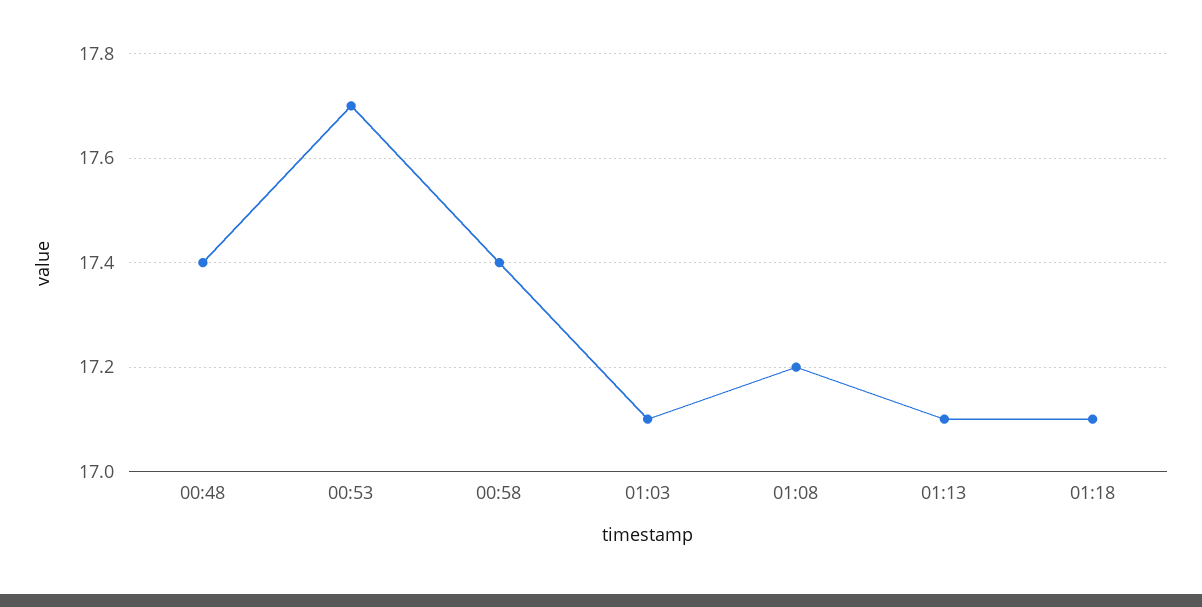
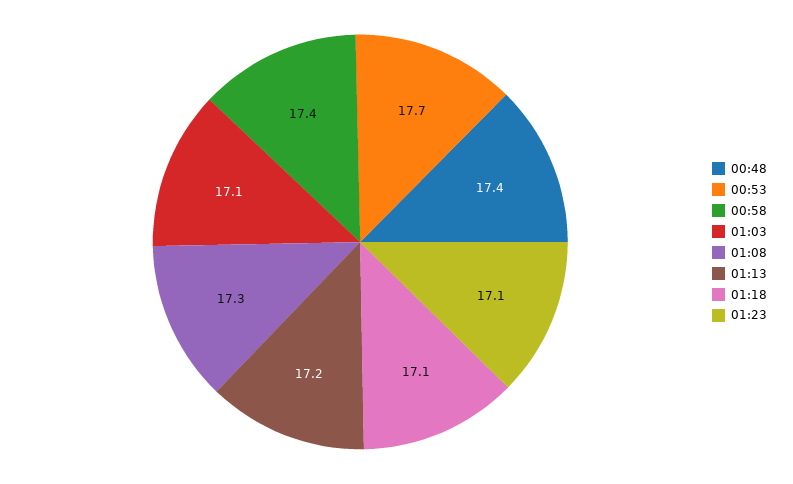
01:08: 17.2 -> 17.3
01:13: 17.1 -> 17.2
01:23: none -> 17.1

